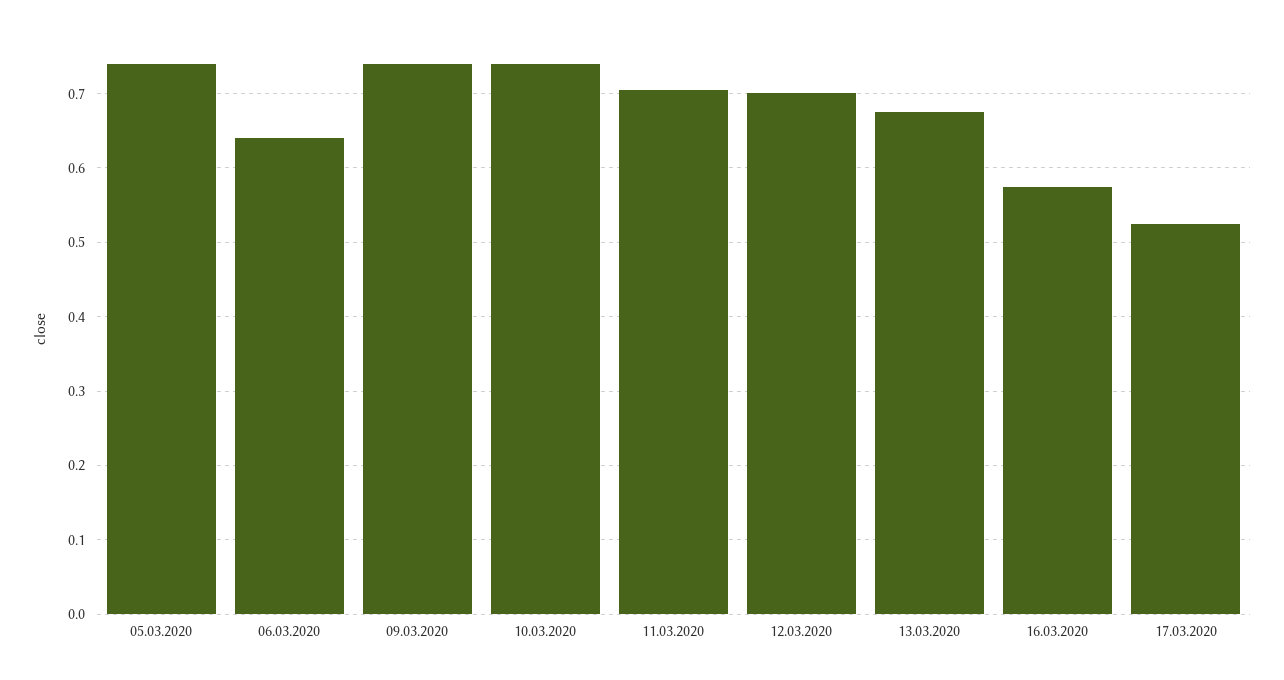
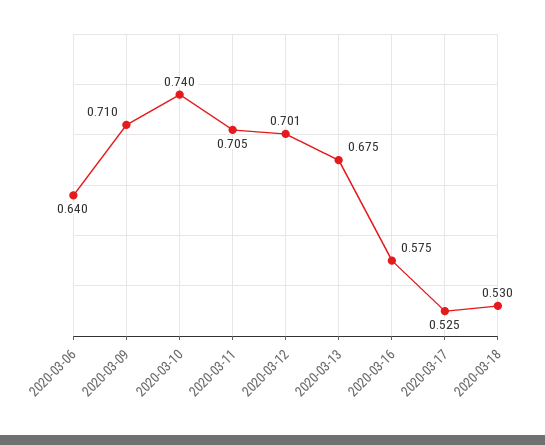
05.03.2020: 0.74 -> none
09.03.2020: 0.74 -> 0.71
2020-03-18: none -> 0.53

